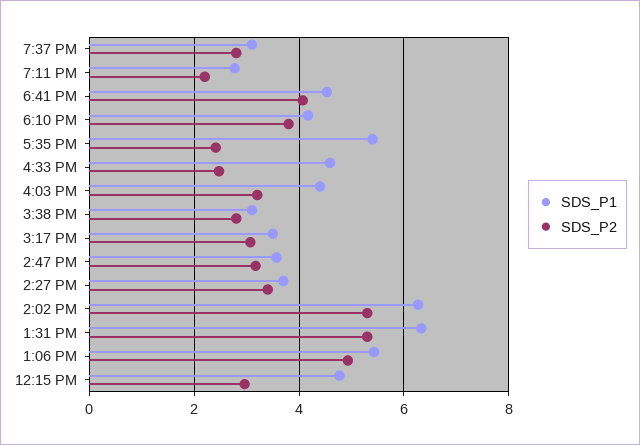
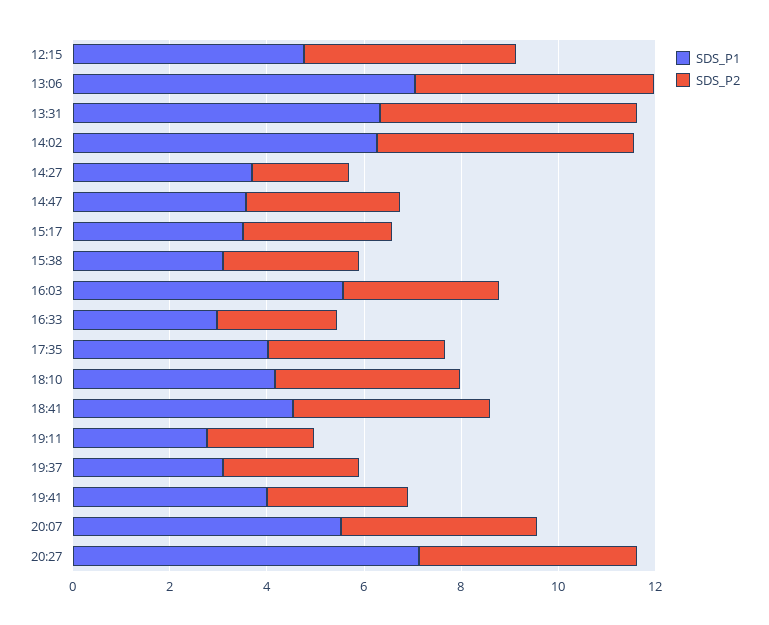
SDS_P1, 5:35 PM: 5.4 -> 4
SDS_P2, 5:35 PM: 2.4 -> 3.5
SDS_P1, 4:33 PM: 4.6 -> 3
SDS_P1, 4:03 PM: 4.4 -> 5.5
SDS_P2, 2:27 PM: 3.4 -> 2
SDS_P1, 1:06 PM: 5.4 -> 7
SDS_P2, 12:15 PM: 3 -> 4.5
SDS_P1, 19:41: none -> 4
SDS_P2, 19:41: none -> 3
SDS_P1, 20:07: none -> 5.5
SDS_P2, 20:07: none -> 4
SDS_P1, 20:27: none -> 7
SDS_P2, 20:27: none -> 4.5

